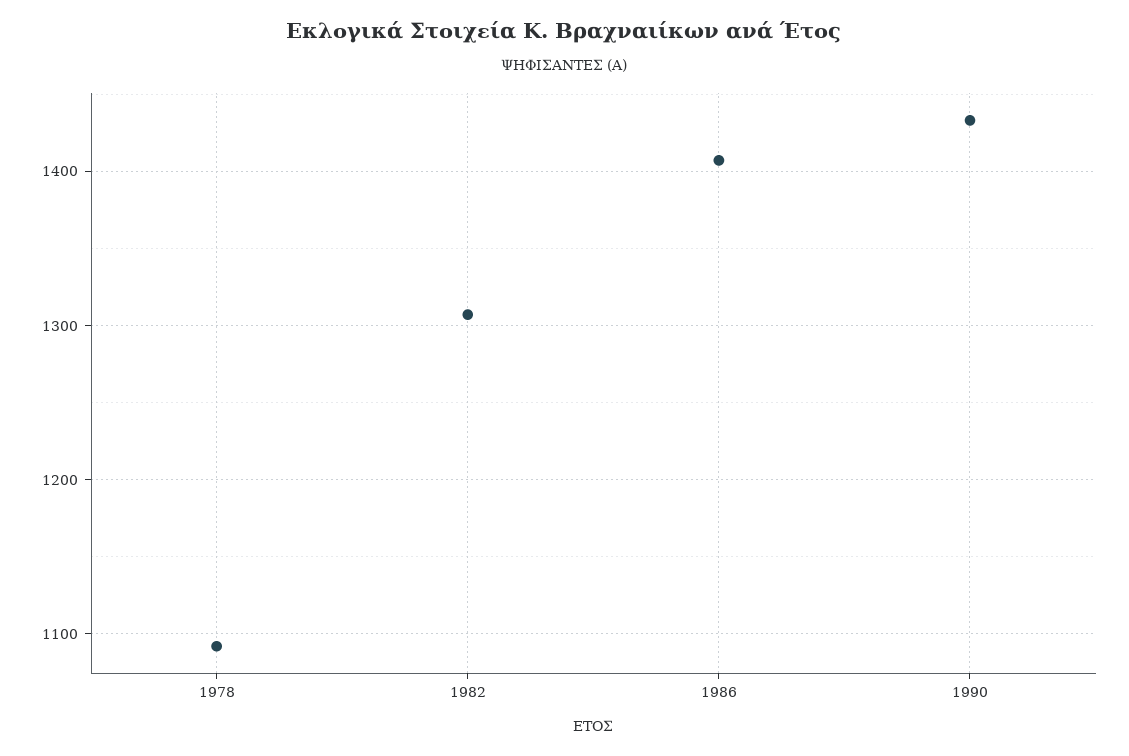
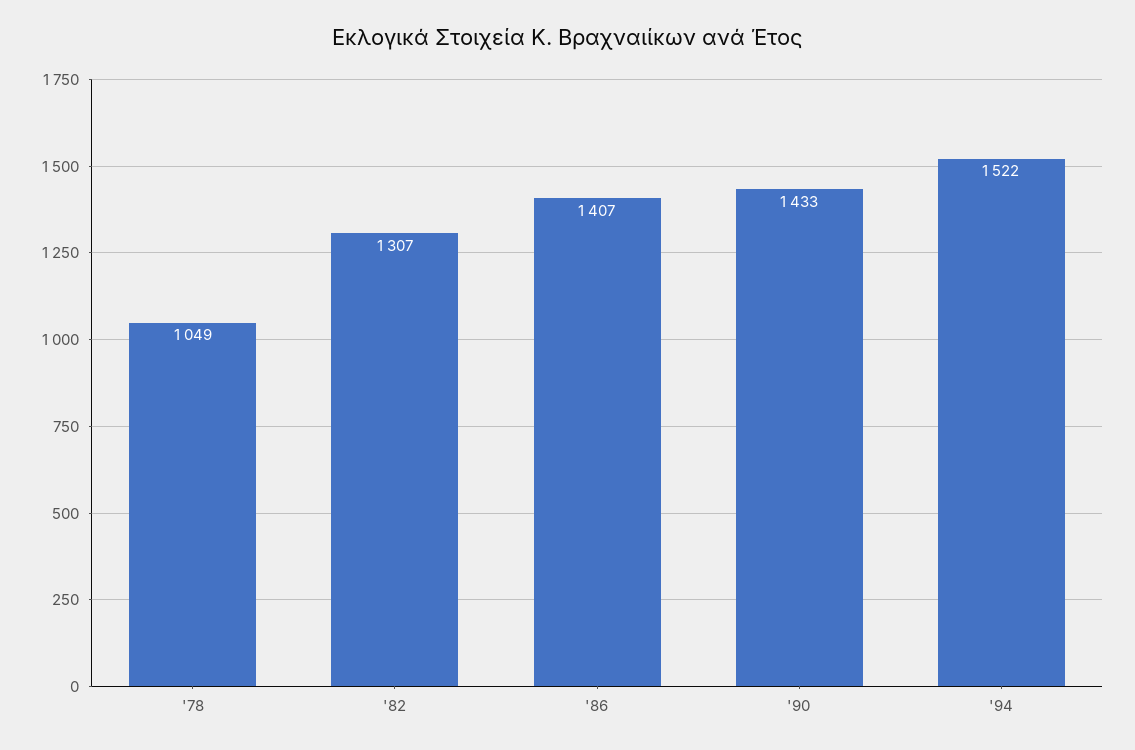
1978: 1090 -> 1049
'94: none -> 1522

